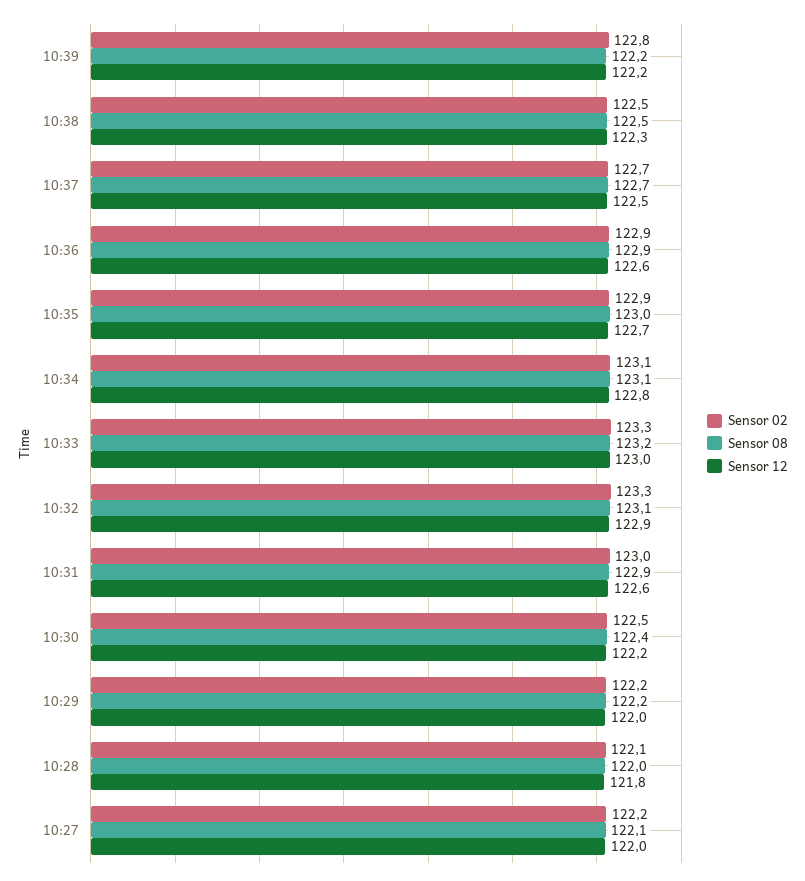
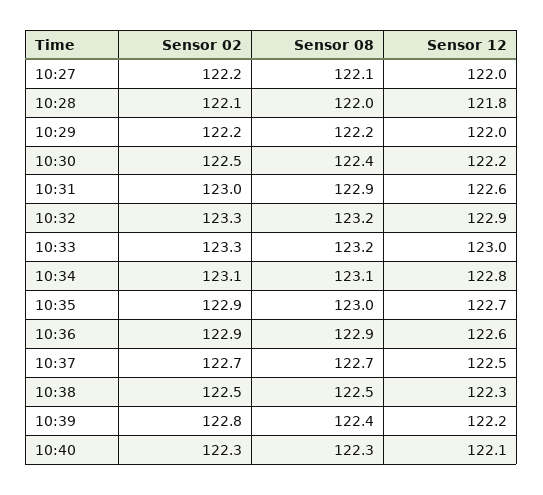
Sensor 08, 10:39: 122.2 -> 122.4
Sensor 08, 10:32: 123.1 -> 123.2
Sensor 02, 10:40: none -> 122.3
Sensor 08, 10:40: none -> 122.3
Sensor 12, 10:40: none -> 122.1

